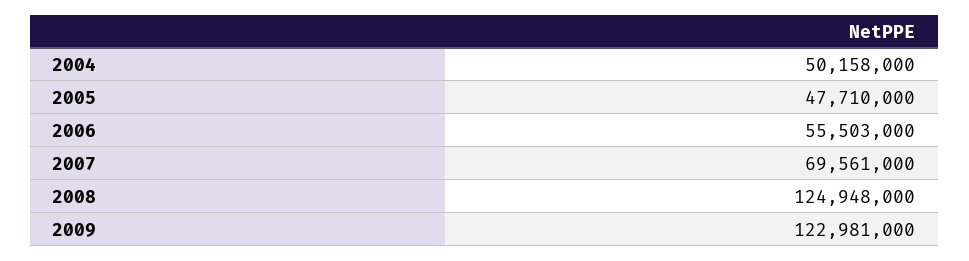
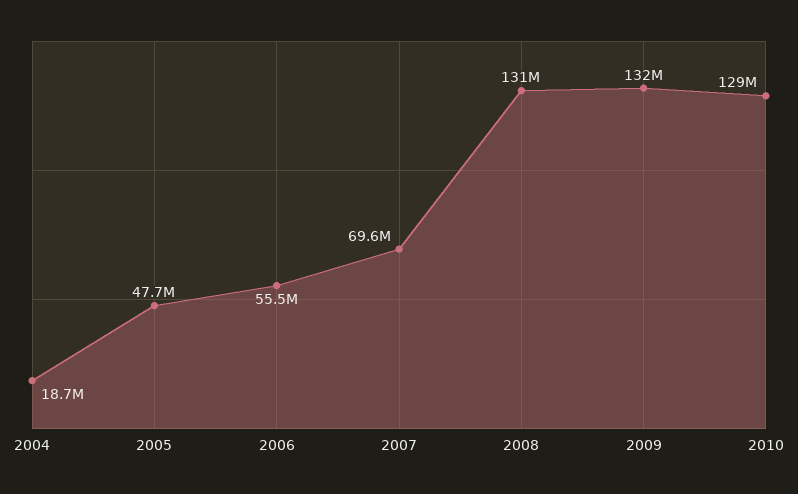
2004: 50158000 -> 18700000
2008: 124948000 -> 131000000
2009: 122981000 -> 132000000
2010: none -> 129000000

